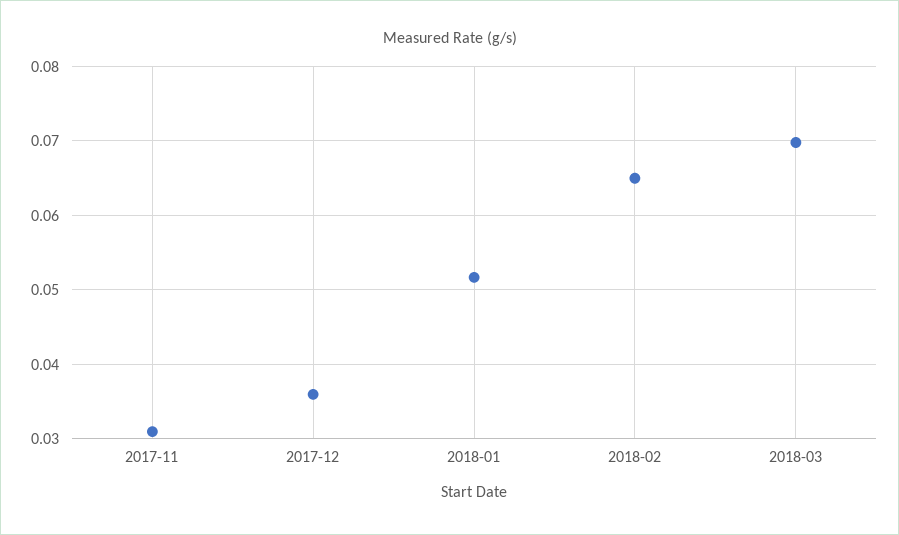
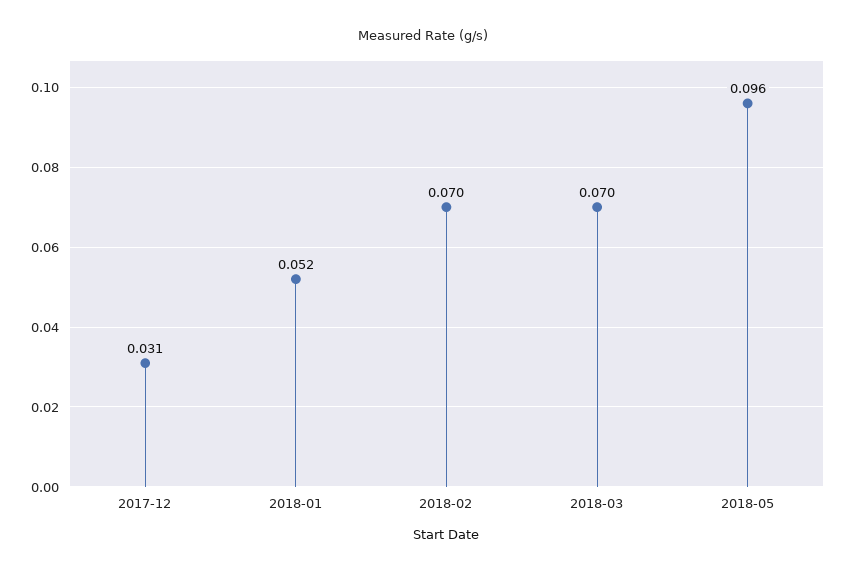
2017-11: 0.031 -> none
2017-12: 0.036 -> 0.031
2018-02: 0.065 -> 0.07
2018-05: none -> 0.096

